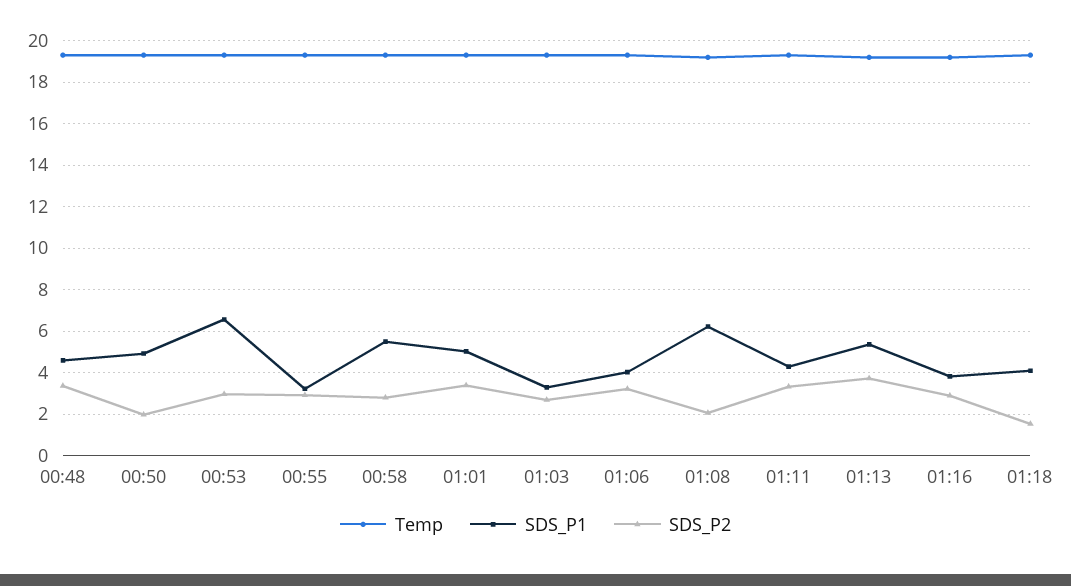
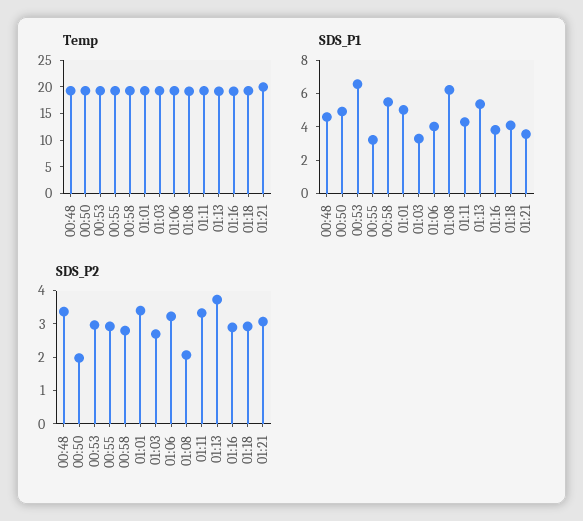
SDS_P2, 01:18: 1.5 -> 3
Temp, 01:21: none -> 20
SDS_P1, 01:21: none -> 3.5
SDS_P2, 01:21: none -> 3

